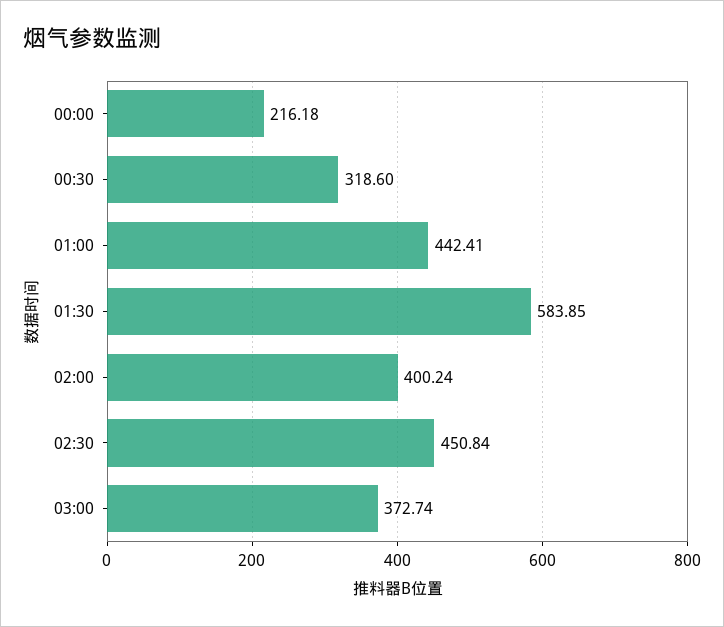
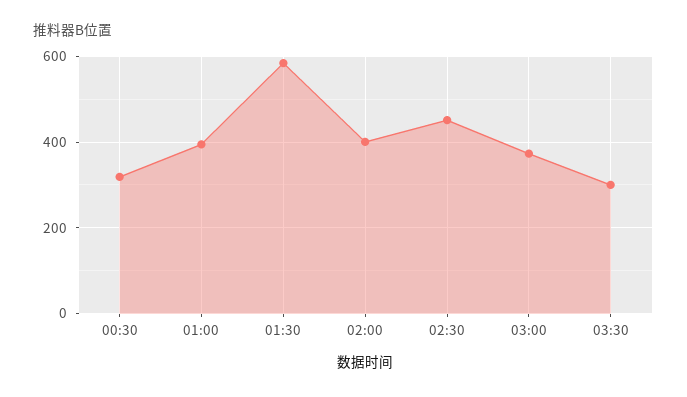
00:00: 216.18 -> none
01:00: 442.41 -> 400
03:30: none -> 300

